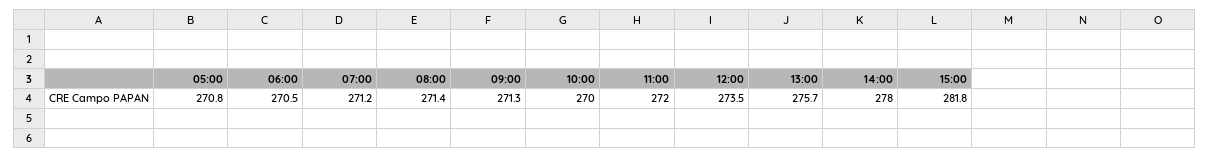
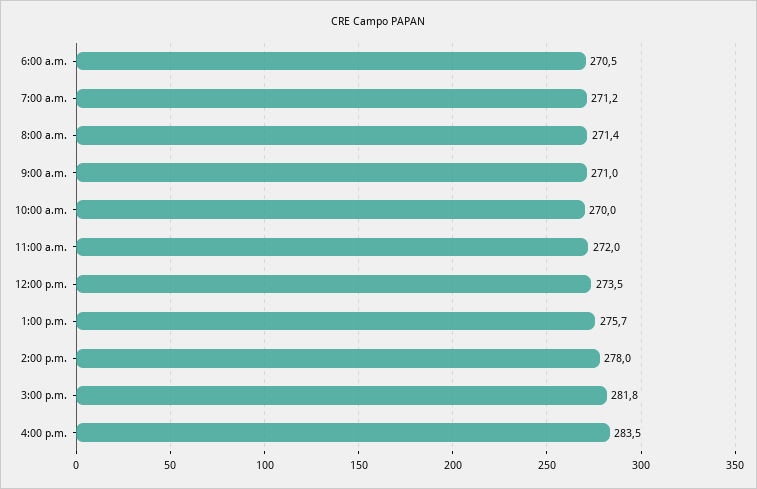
05:00: 270.8 -> none
09:00: 271.3 -> 271
4:00 p.m.: none -> 283.5

